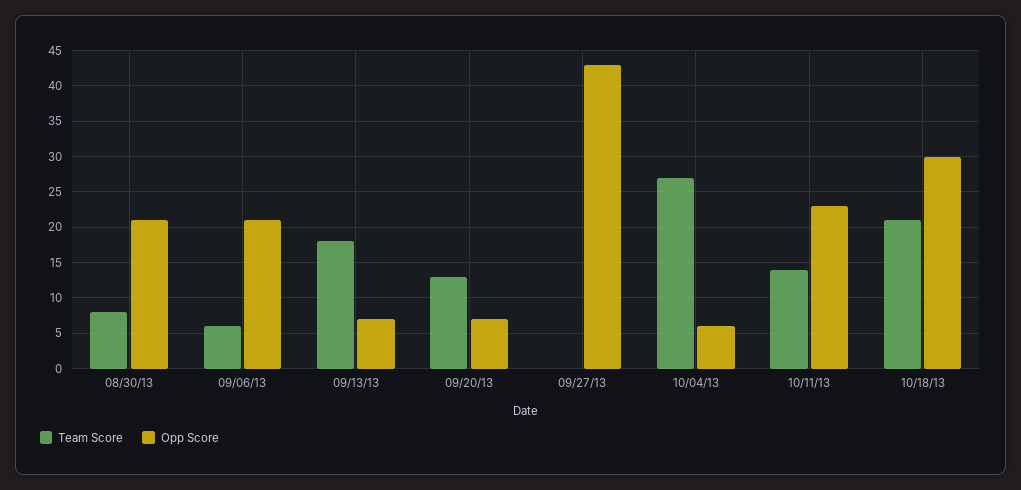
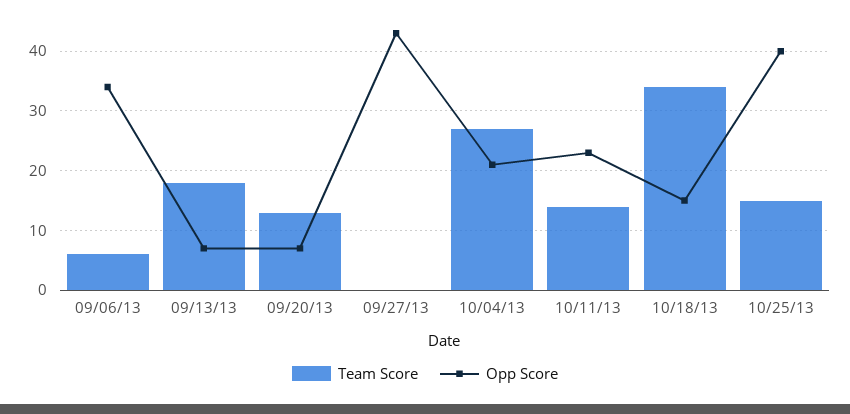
Team Score, 08/30/13: 8 -> none
Opp Score, 08/30/13: 21 -> none
Opp Score, 09/06/13: 21 -> 35
Opp Score, 10/04/13: 6 -> 20
Team Score, 10/18/13: 21 -> 35
Opp Score, 10/18/13: 30 -> 15
Team Score, 10/25/13: none -> 15
Opp Score, 10/25/13: none -> 40

